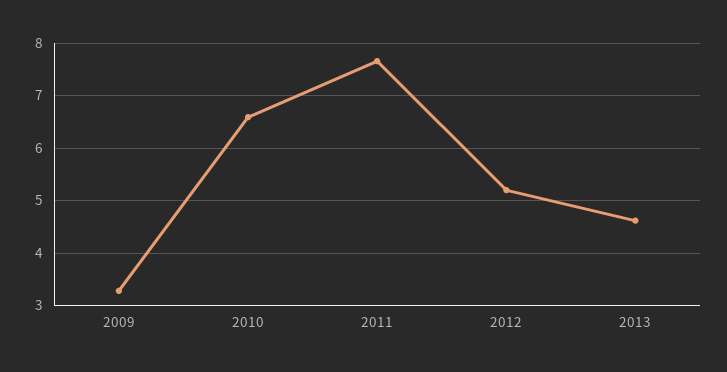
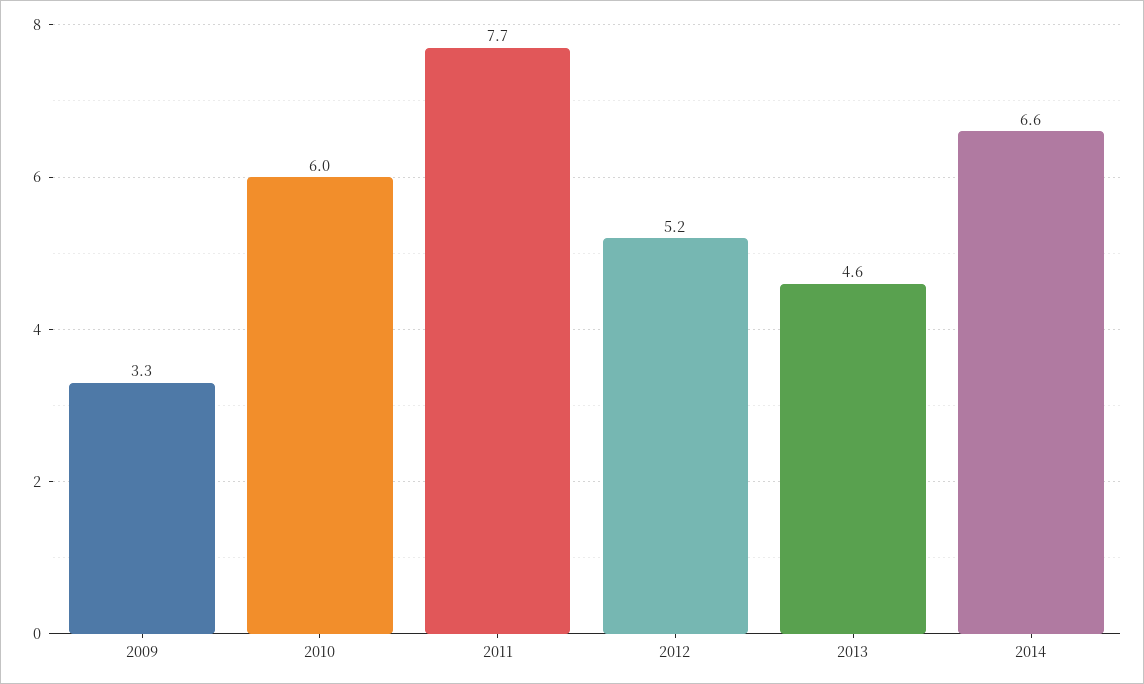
2010: 6.6 -> 6
2014: none -> 6.6

